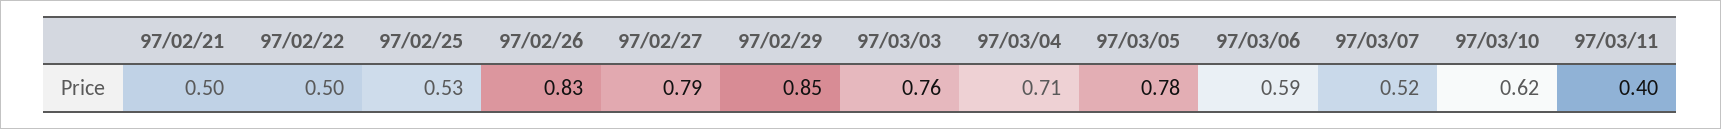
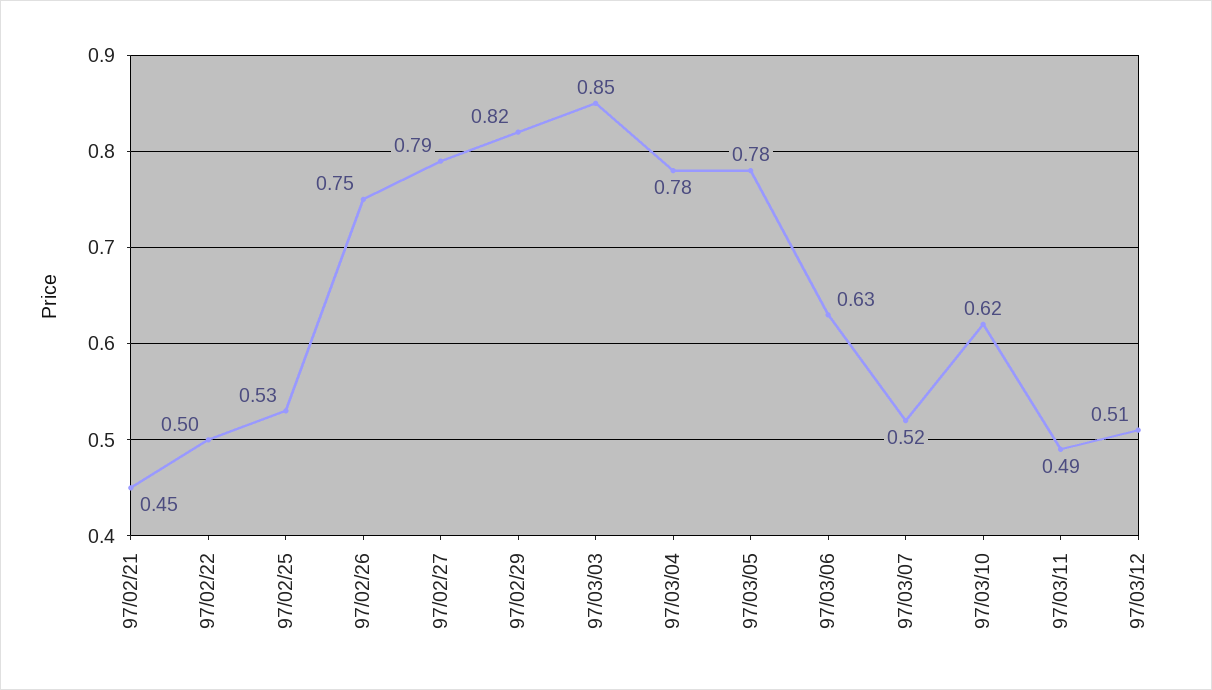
97/02/21: 0.5 -> 0.45
97/02/26: 0.83 -> 0.75
97/02/29: 0.85 -> 0.82
97/03/03: 0.76 -> 0.85
97/03/04: 0.71 -> 0.78
97/03/06: 0.59 -> 0.63
97/03/11: 0.4 -> 0.49
97/03/12: none -> 0.51

